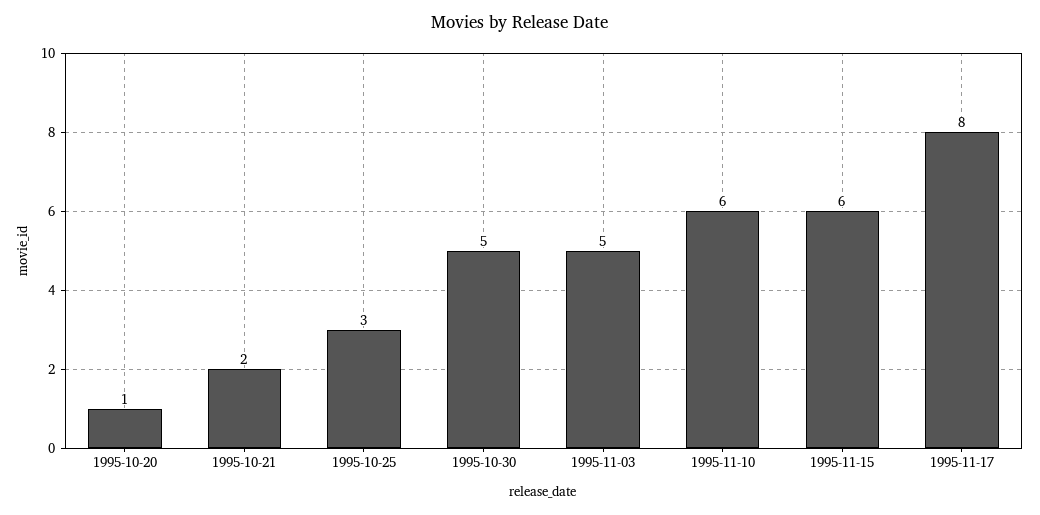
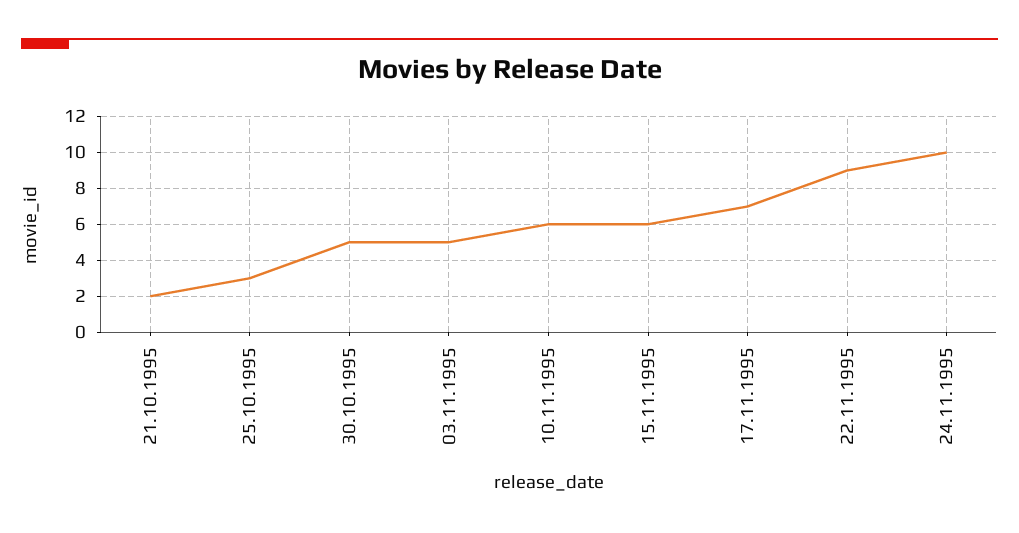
1995-10-20: 1 -> none
1995-11-17: 8 -> 7
22.11.1995: none -> 9
24.11.1995: none -> 10

